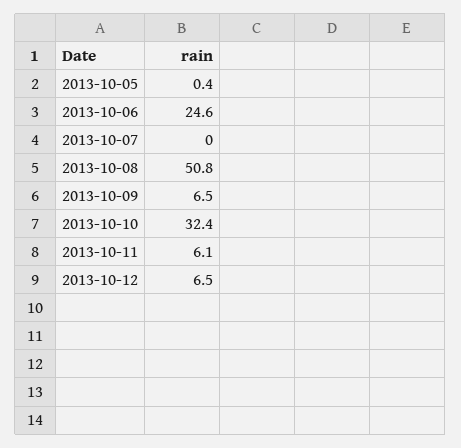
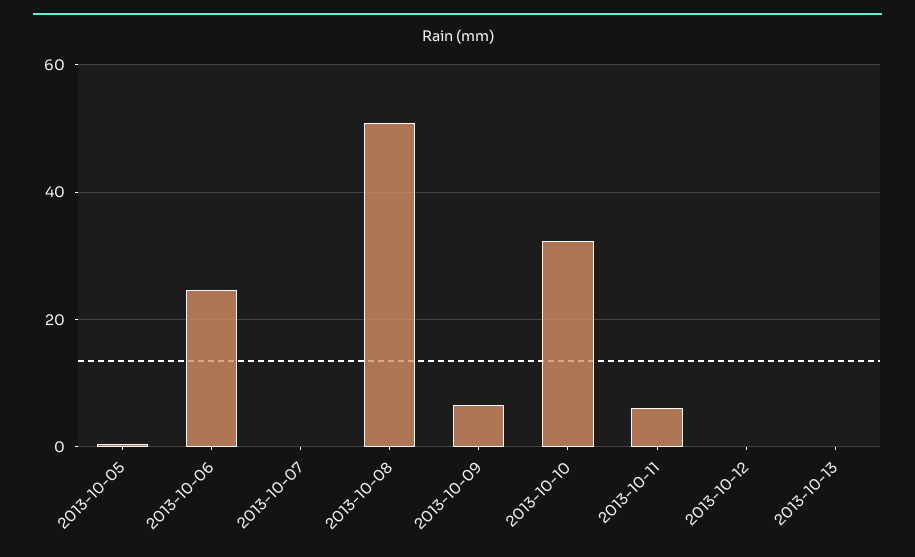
2013-10-12: 6.5 -> 0
2013-10-13: none -> 0

